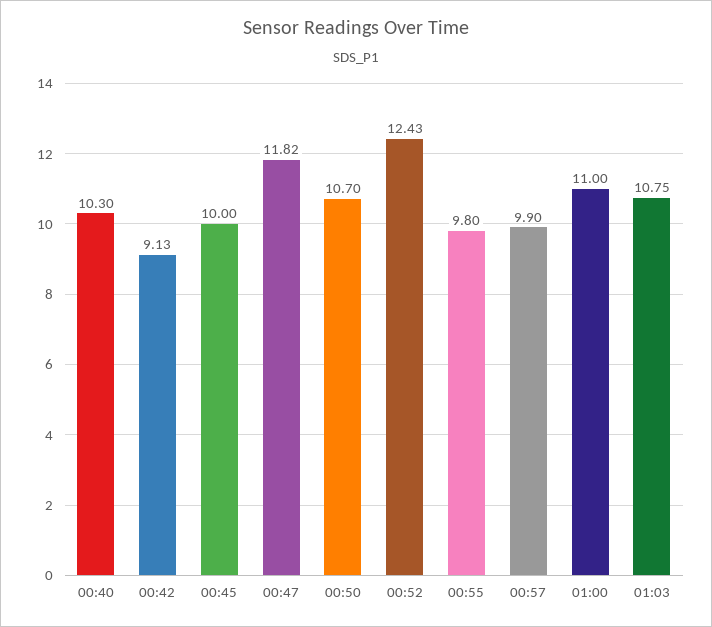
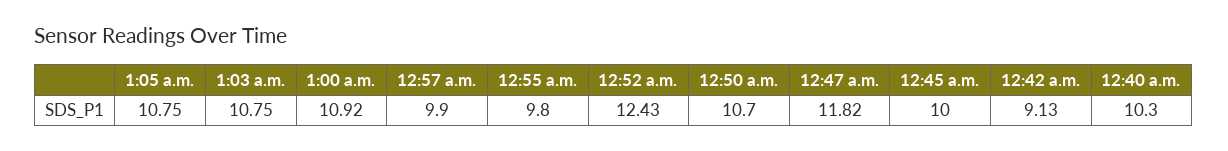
01:00: 11 -> 10.92
1:05 a.m.: none -> 10.75

